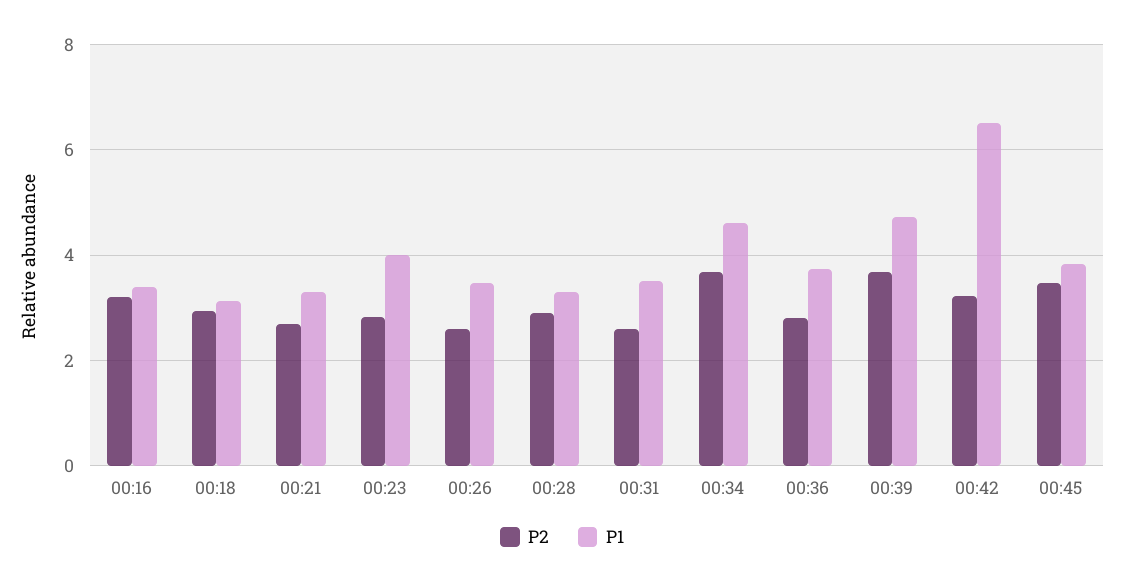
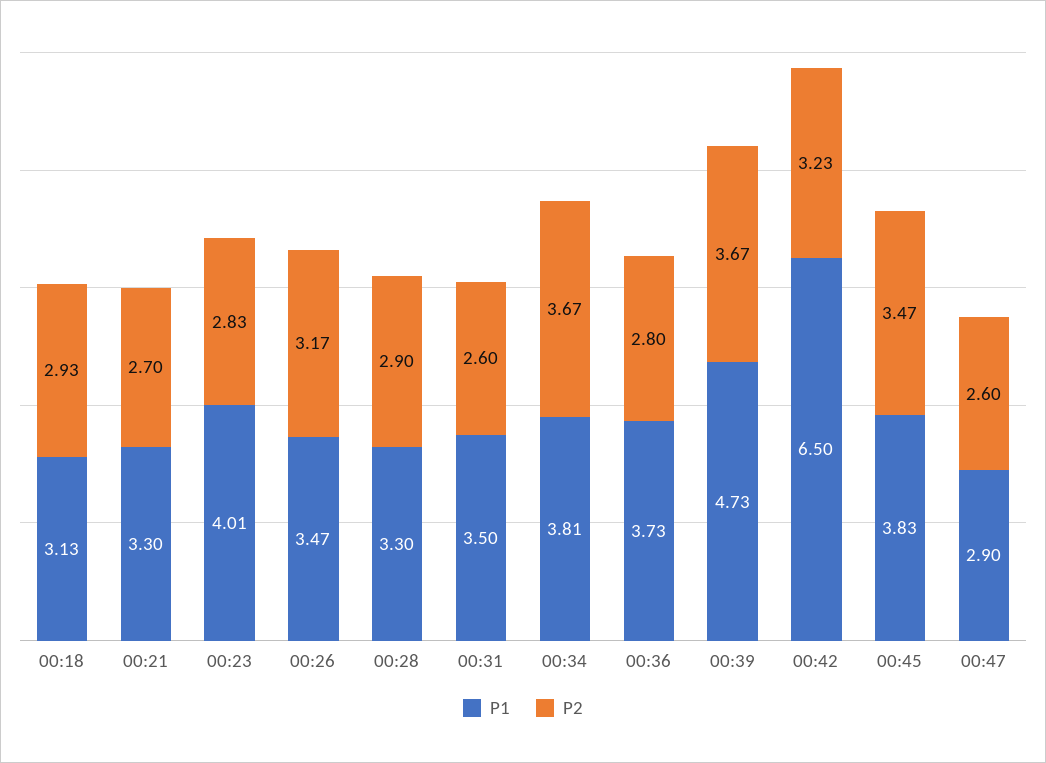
P2, 00:16: 3.2 -> none
P1, 00:16: 3.4 -> none
P2, 00:26: 2.6 -> 3.17
P1, 00:34: 4.6 -> 3.81
P1, 00:47: none -> 2.9
P2, 00:47: none -> 2.6

